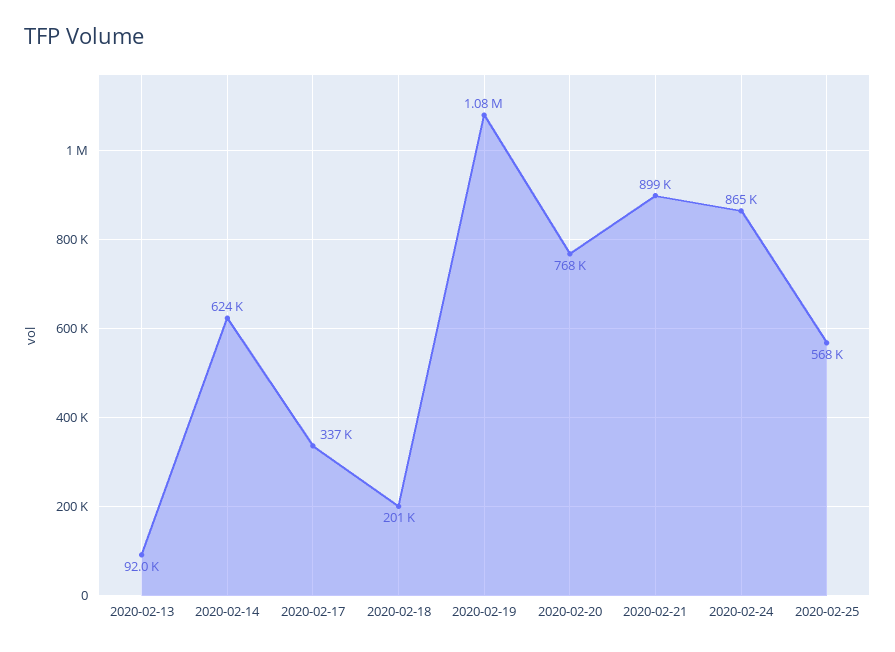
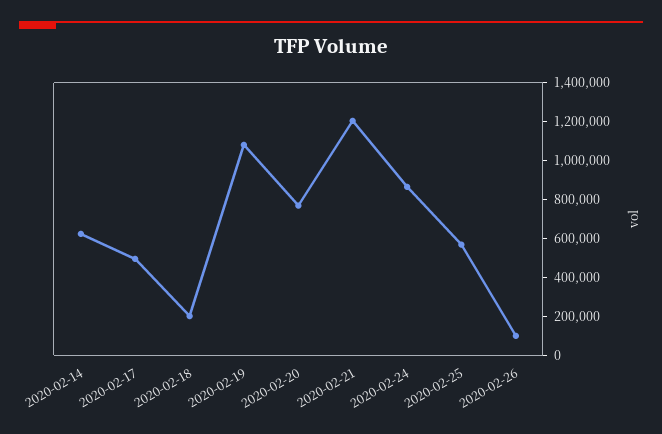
2020-02-13: 92000 -> none
2020-02-17: 337000 -> 500000
2020-02-21: 899000 -> 1200000
2020-02-26: none -> 100000

